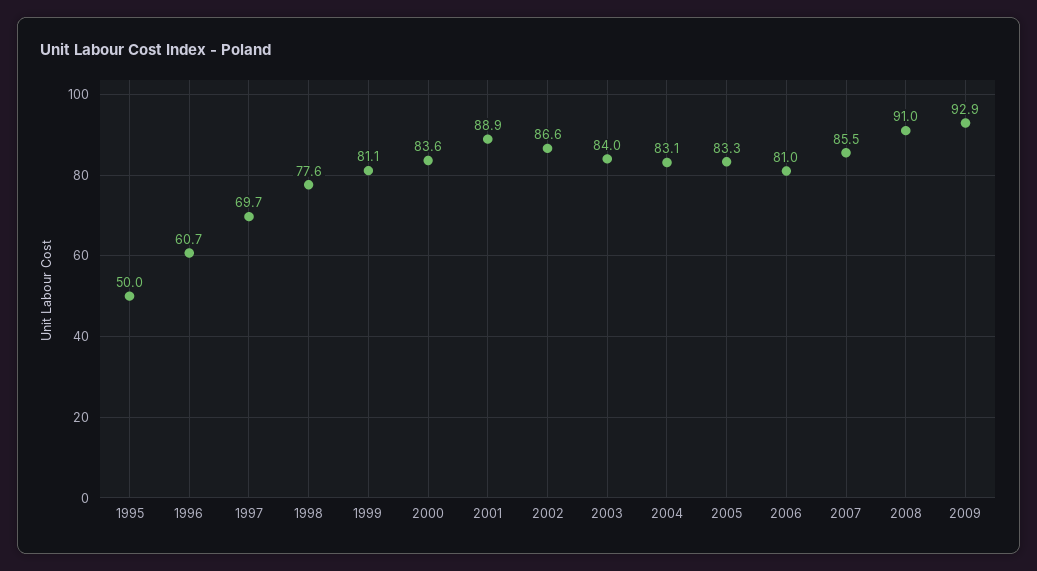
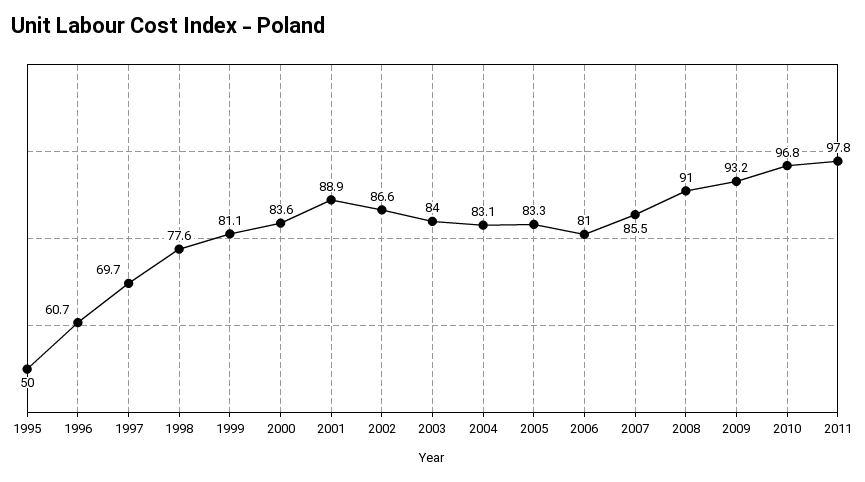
2009: 92.9 -> 93.2
2010: none -> 96.8
2011: none -> 97.8

